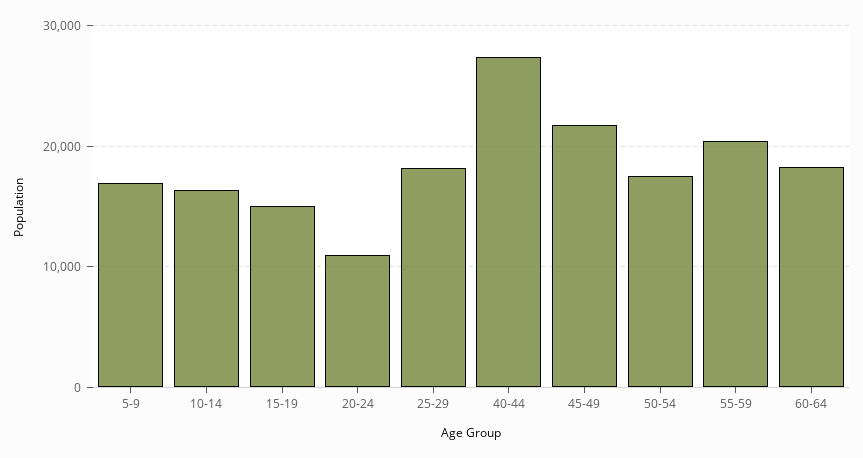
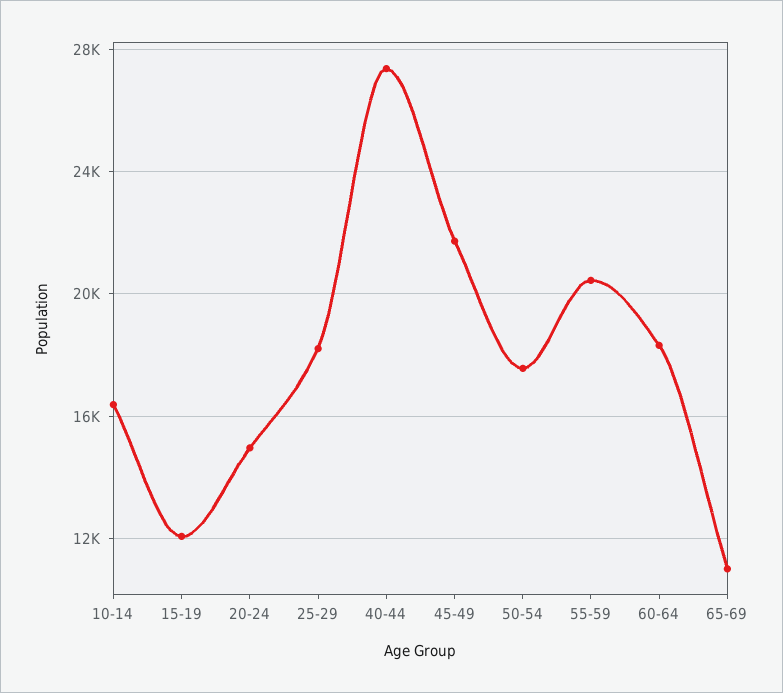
5-9: 17000 -> none
15-19: 15000 -> 12000
20-24: 11000 -> 15000
65-69: none -> 11000

